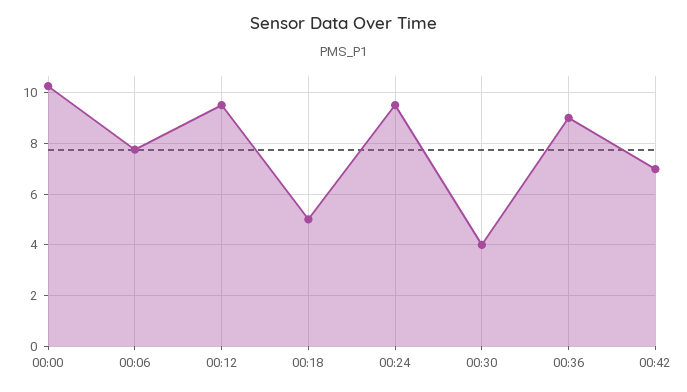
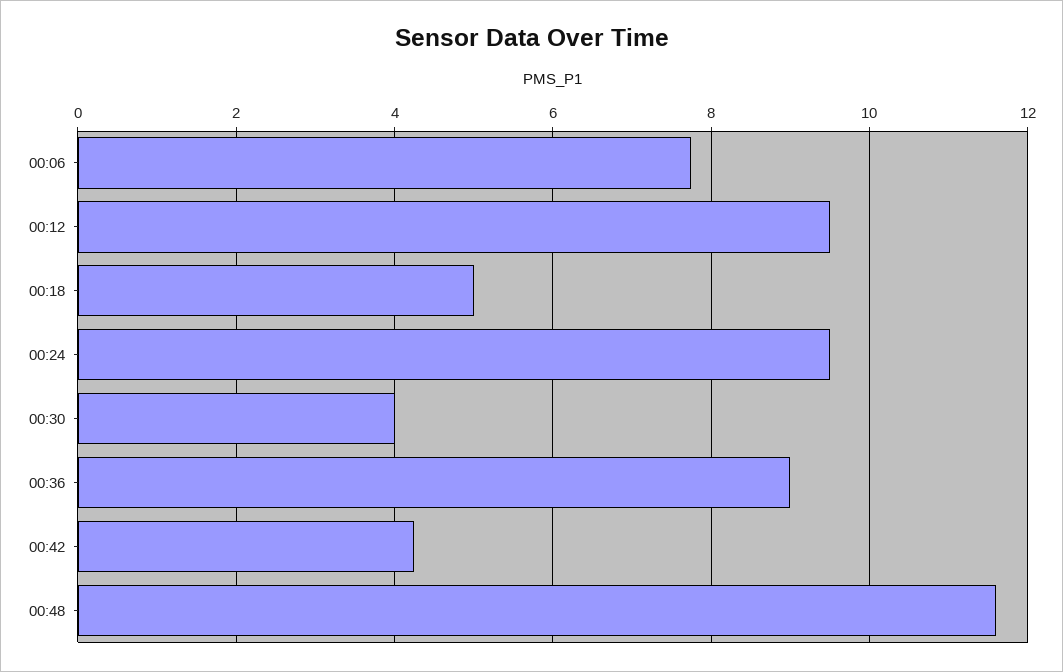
00:00: 10.25 -> none
00:42: 7 -> 4.2
00:48: none -> 11.6

